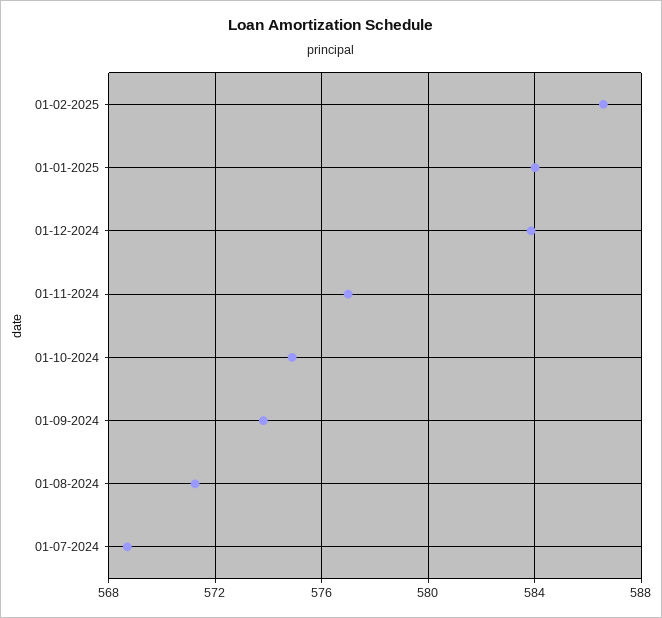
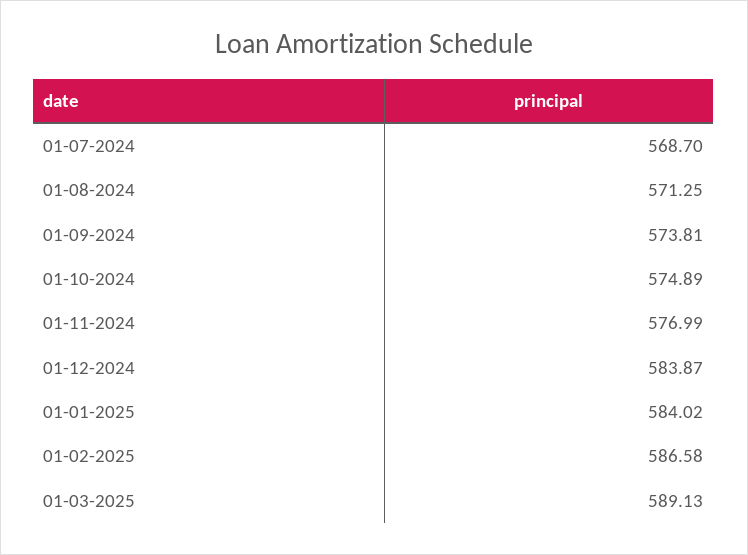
01-03-2025: none -> 589.13

